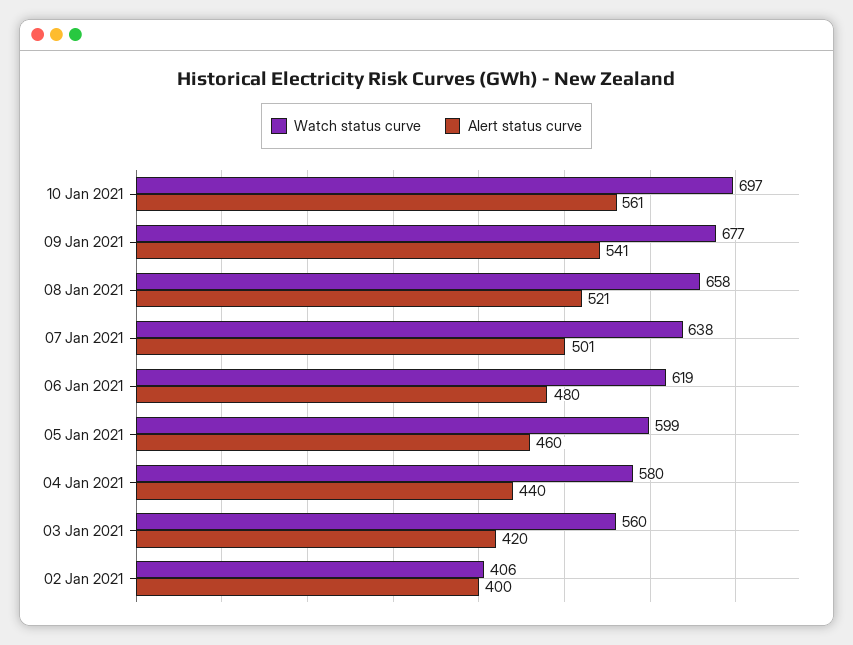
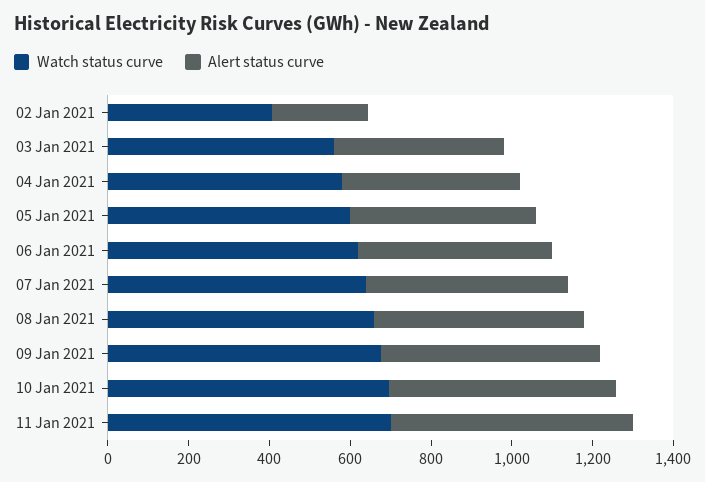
Alert status curve, 02 Jan 2021: 400 -> 250
Watch status curve, 11 Jan 2021: none -> 700
Alert status curve, 11 Jan 2021: none -> 600

